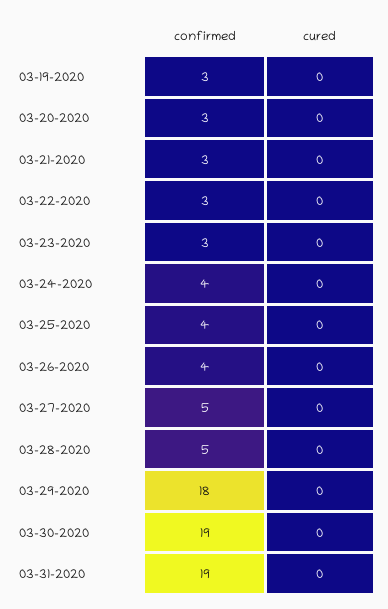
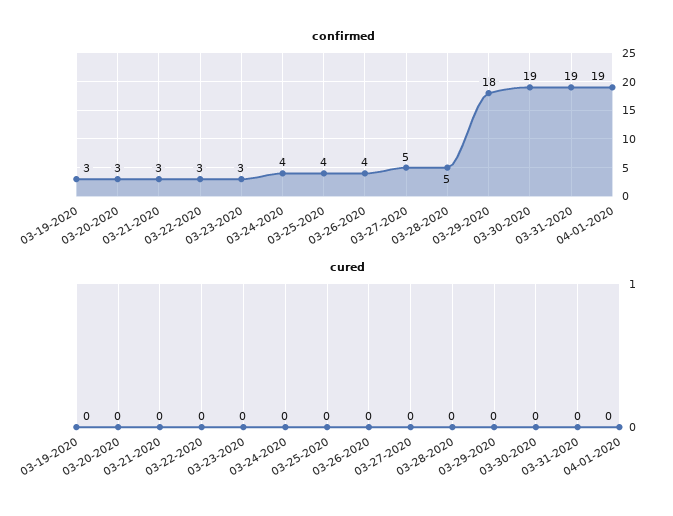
confirmed, 04-01-2020: none -> 19
cured, 04-01-2020: none -> 0

